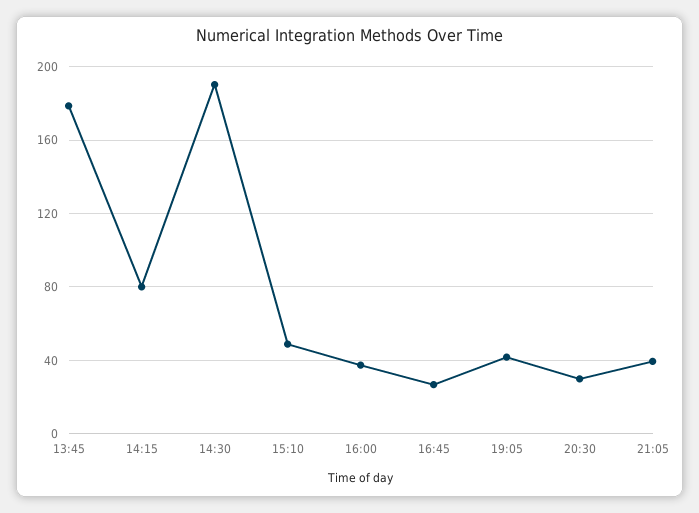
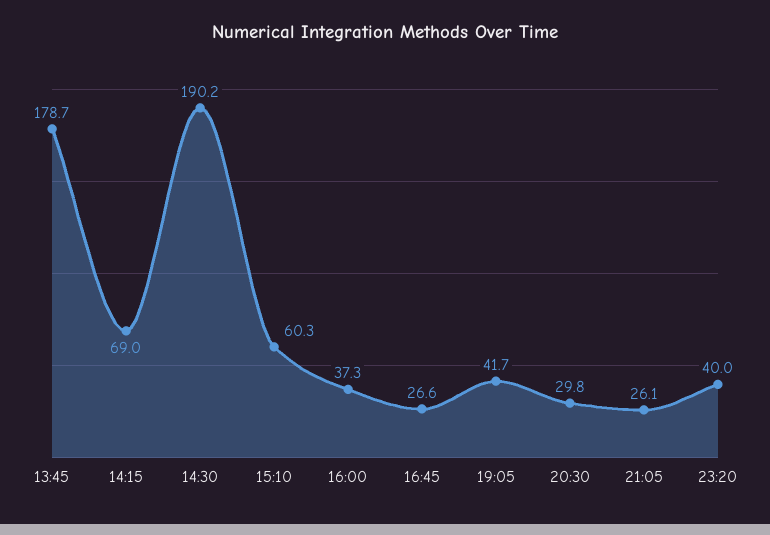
14:15: 80 -> 69
15:10: 50 -> 60.3
21:05: 40 -> 26.1
23:20: none -> 40

